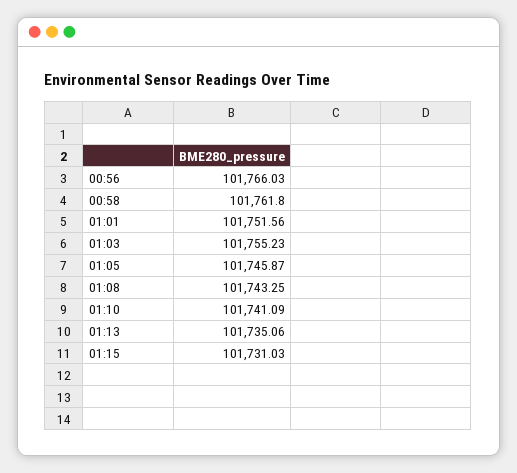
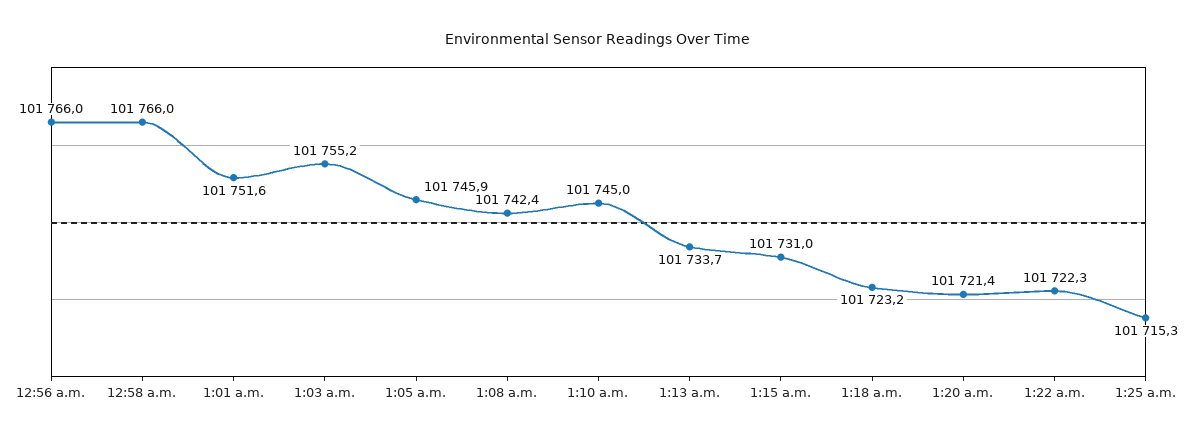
00:58: 101761.8 -> 101766
01:08: 101743.25 -> 101742.4
01:10: 101741.09 -> 101745
01:13: 101735.06 -> 101733.7
1:18 a.m.: none -> 101723.2
1:20 a.m.: none -> 101721.4
1:22 a.m.: none -> 101722.3
1:25 a.m.: none -> 101715.3

